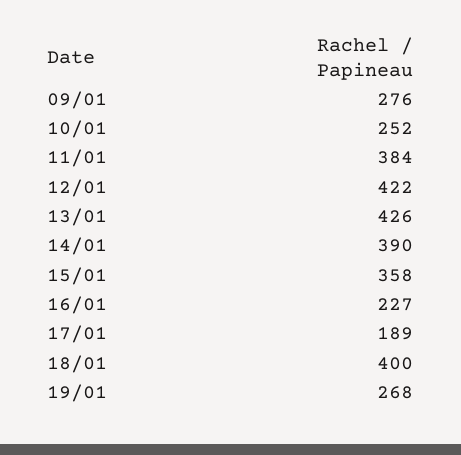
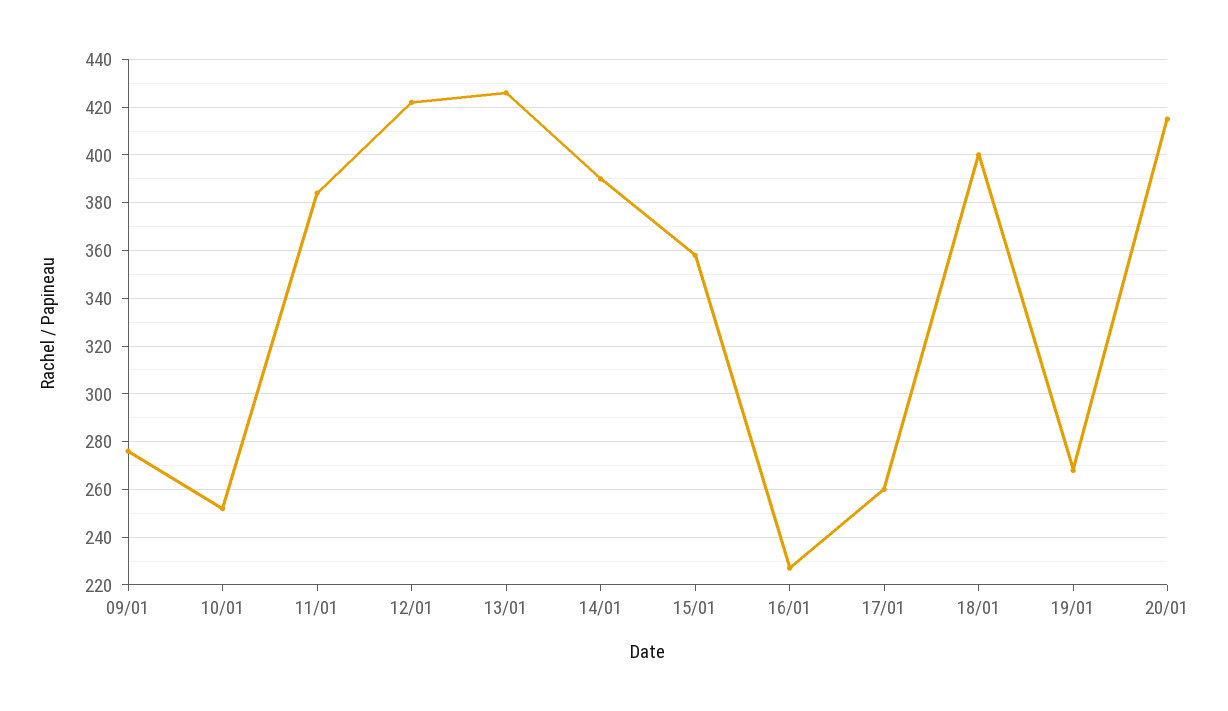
17/01: 189 -> 260
20/01: none -> 415

